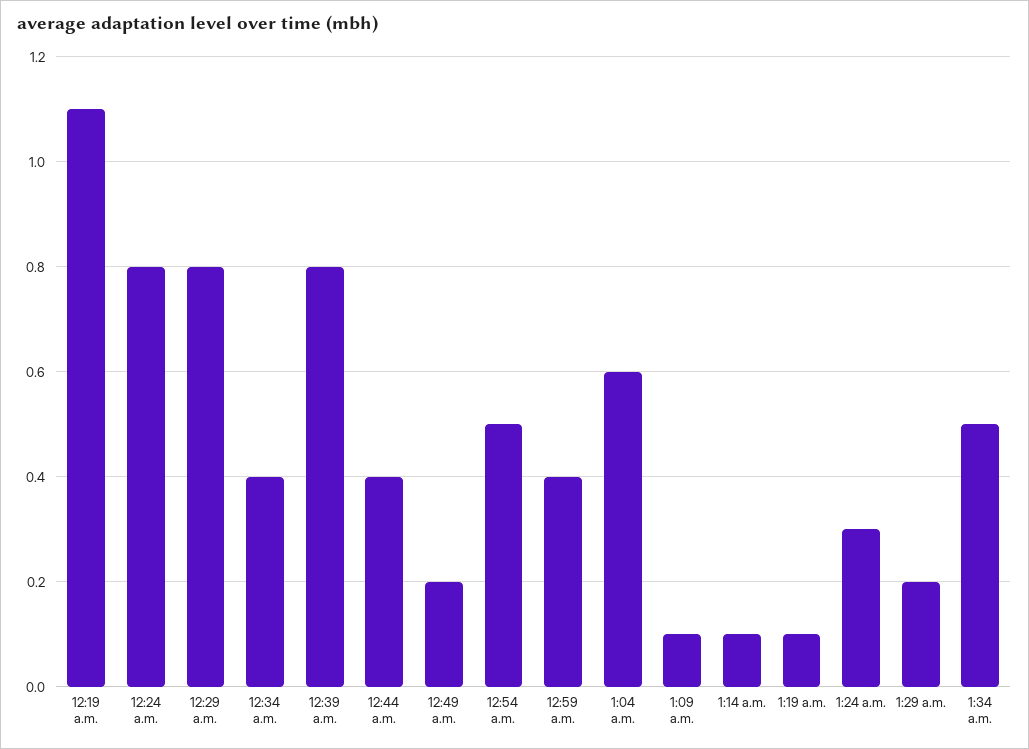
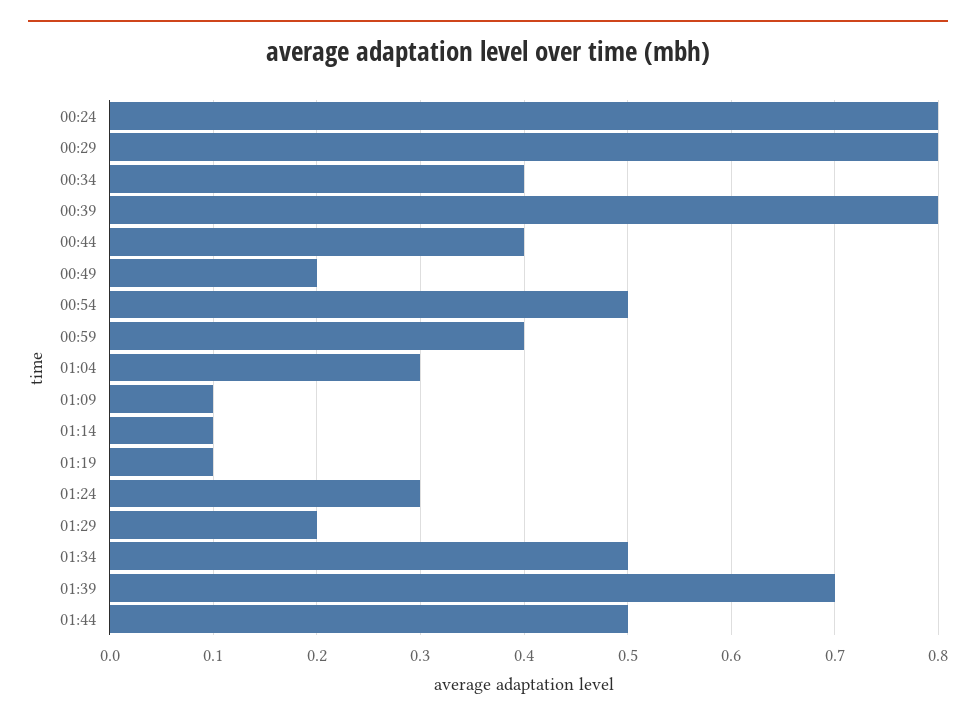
12:19 a.m.: 1.1 -> none
1:04 a.m.: 0.6 -> 0.3
01:39: none -> 0.7
01:44: none -> 0.5

